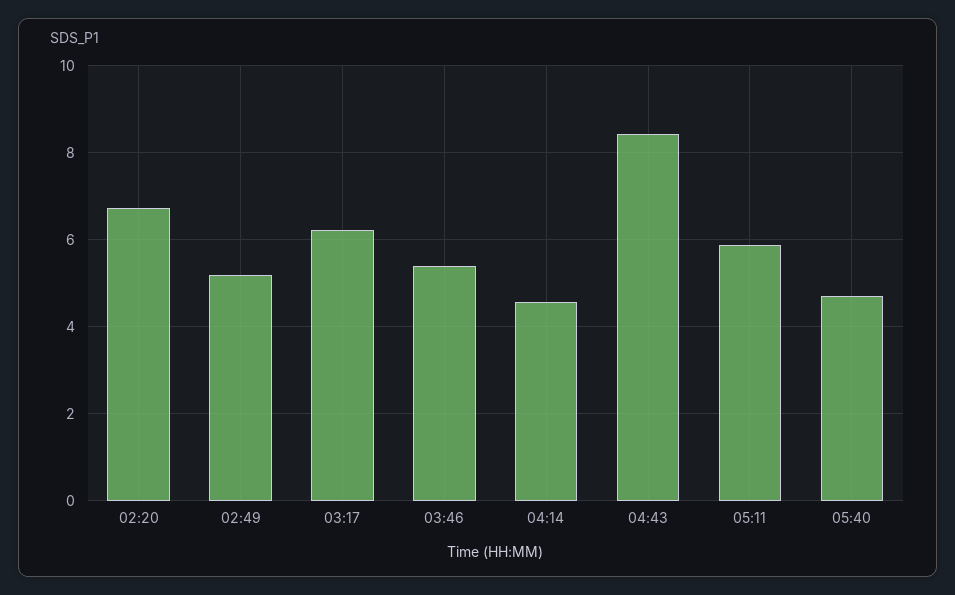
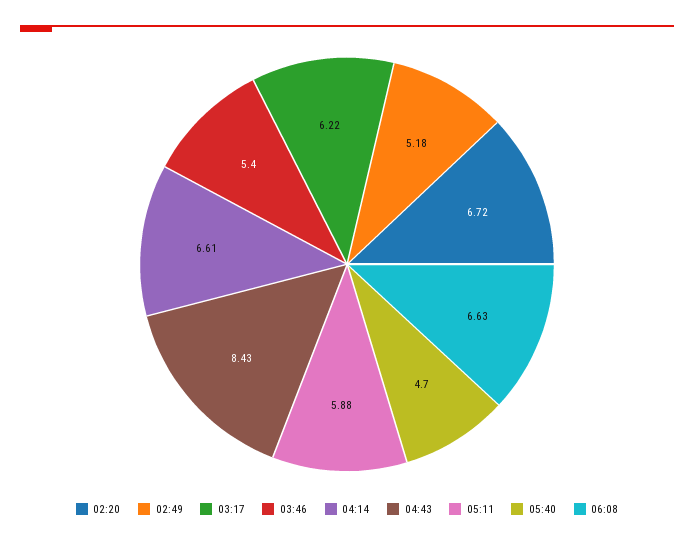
04:14: 4.6 -> 6.61
06:08: none -> 6.63

